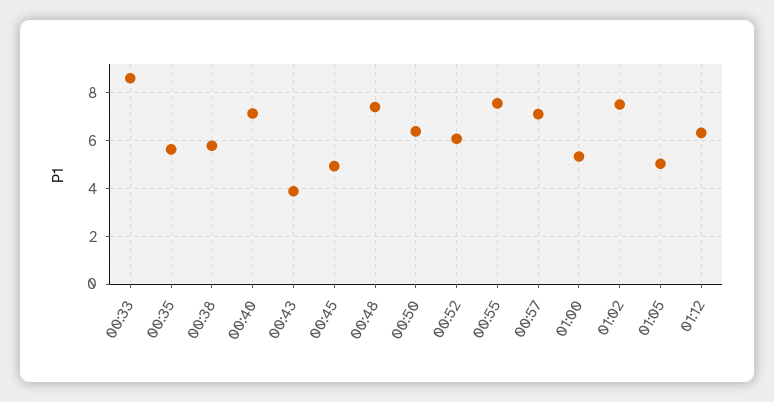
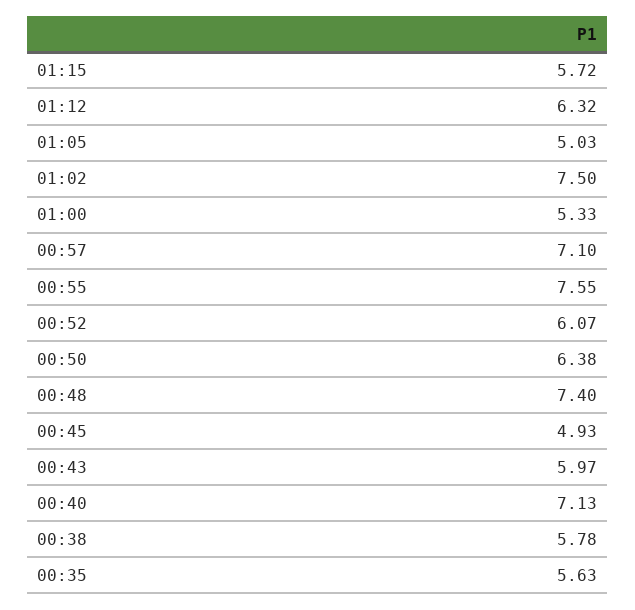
00:33: 8.5 -> none
00:43: 4 -> 5.97
01:15: none -> 5.72

